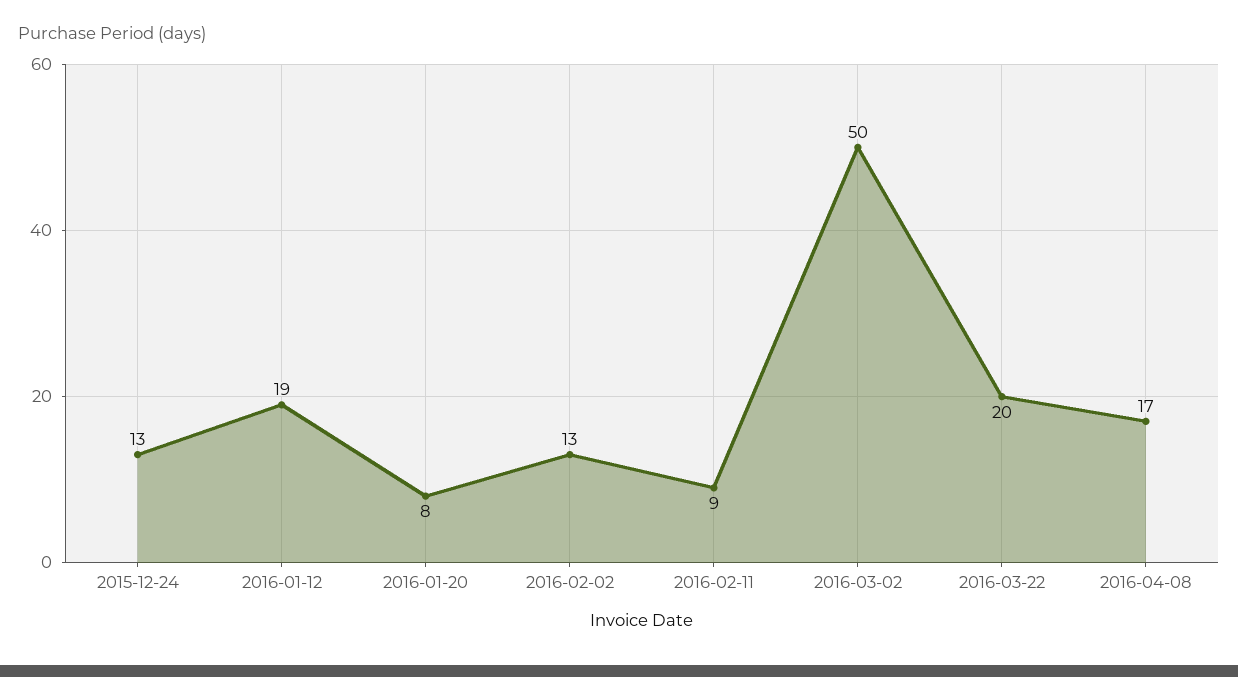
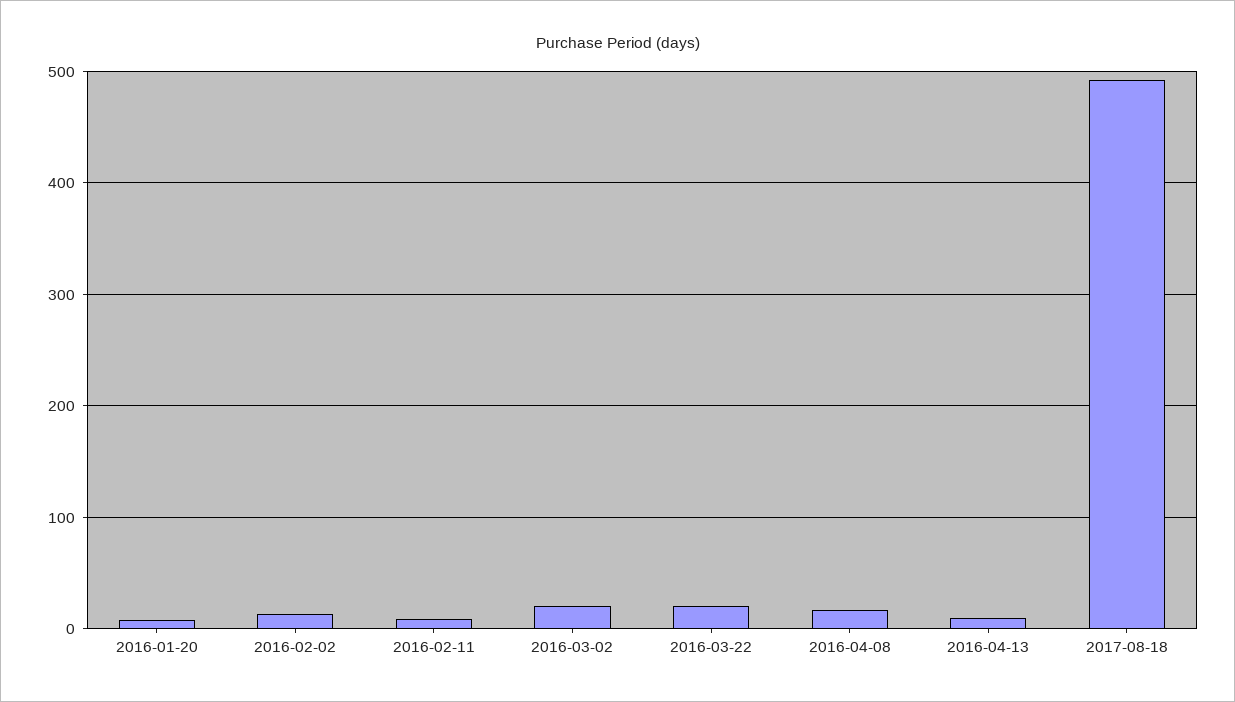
2015-12-24: 13 -> none
2016-01-12: 19 -> none
2016-03-02: 50 -> 20
2016-04-13: none -> 10
2017-08-18: none -> 490

